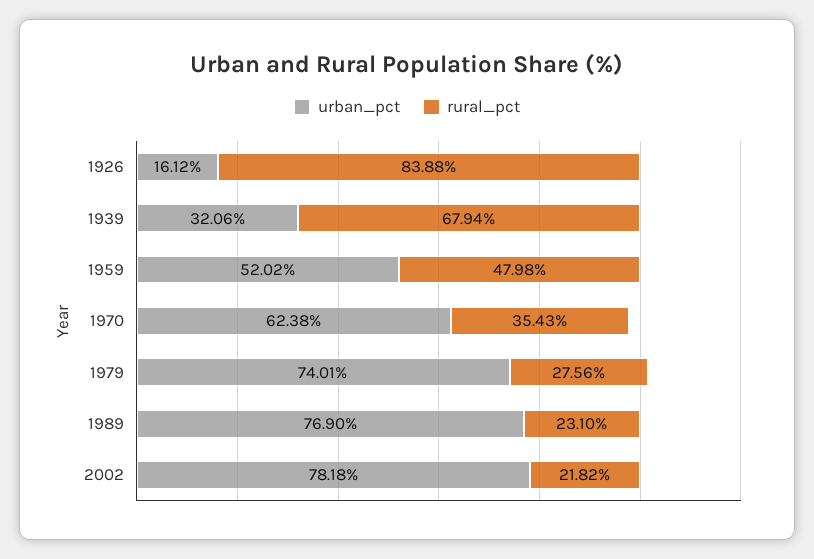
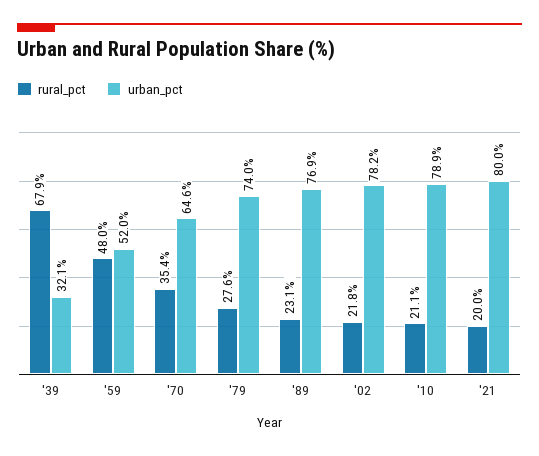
urban_pct, 1926: 16.12 -> none
rural_pct, 1926: 83.88 -> none
urban_pct, 1970: 62.38 -> 64.6
rural_pct, '10: none -> 21.1
urban_pct, '10: none -> 78.9
rural_pct, '21: none -> 20
urban_pct, '21: none -> 80

